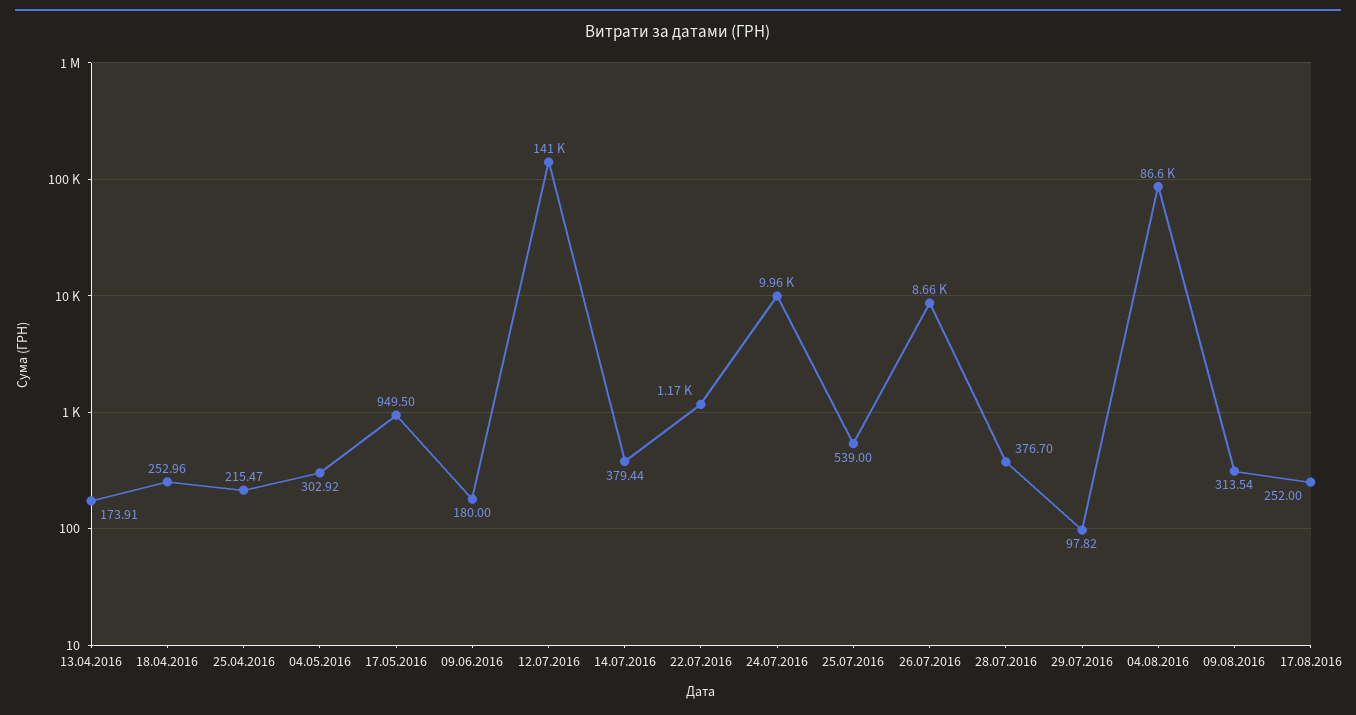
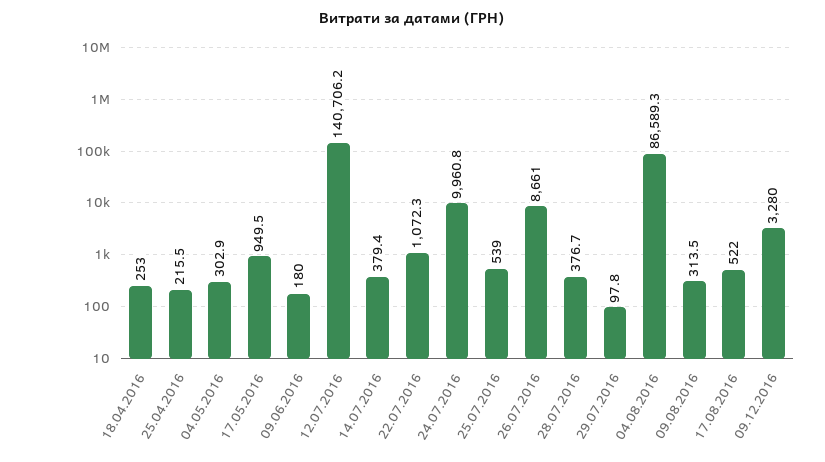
13.04.2016: 173.91 -> none
22.07.2016: 1170 -> 1072.3
17.08.2016: 252 -> 522
09.12.2016: none -> 3280

